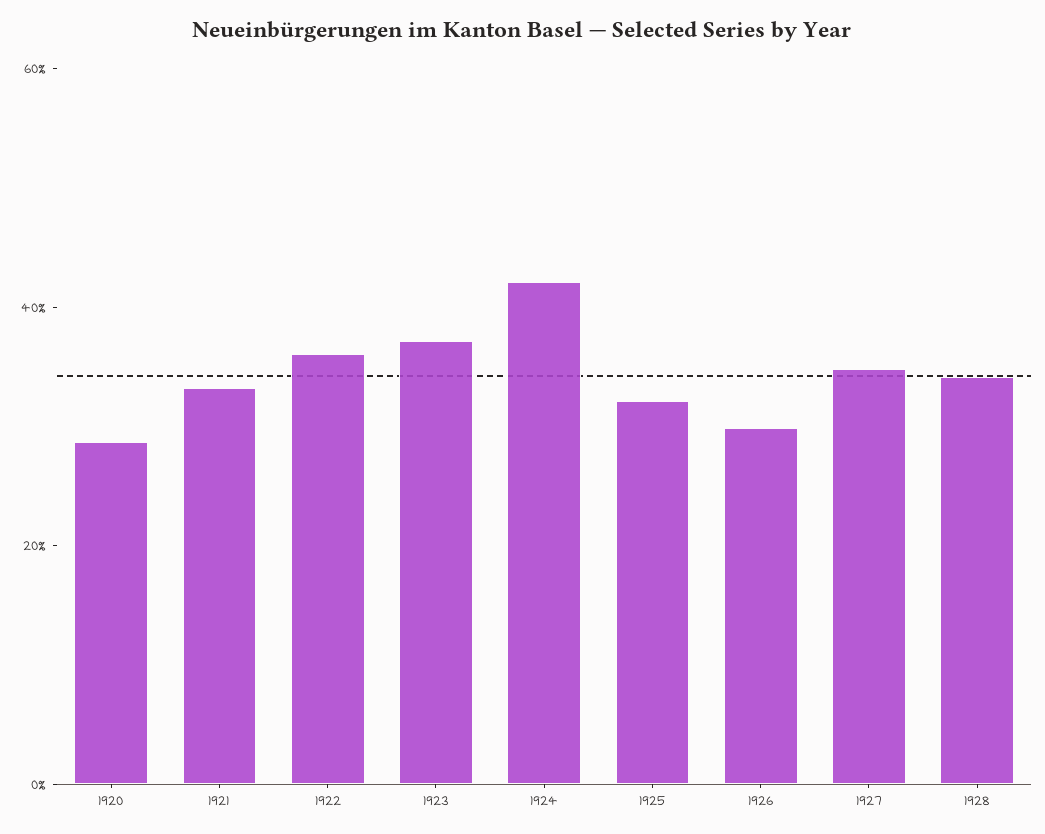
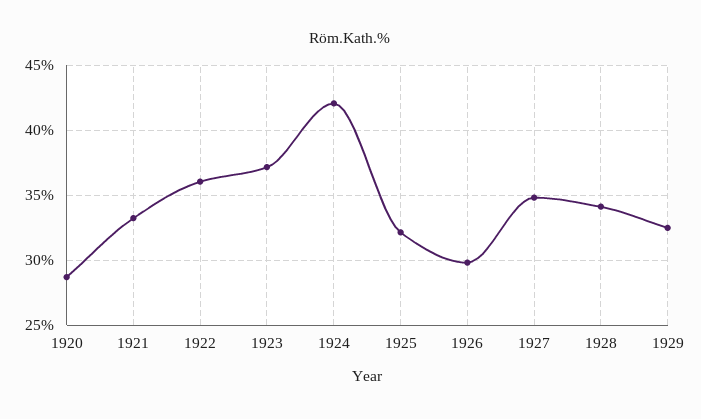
1929: none -> 32.5

